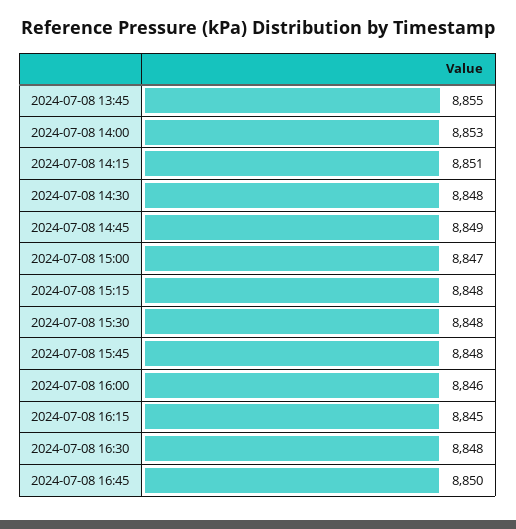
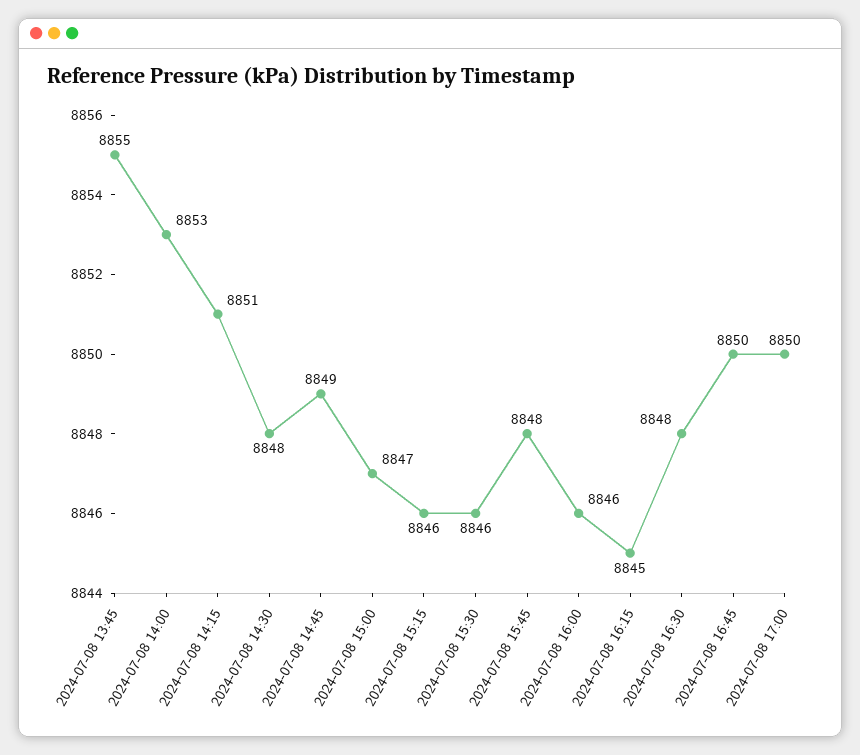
2024-07-08 15:15: 8848 -> 8846
2024-07-08 15:30: 8848 -> 8846
2024-07-08 17:00: none -> 8850

